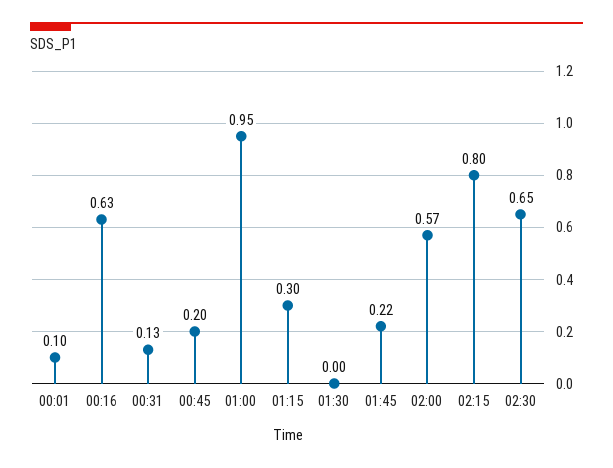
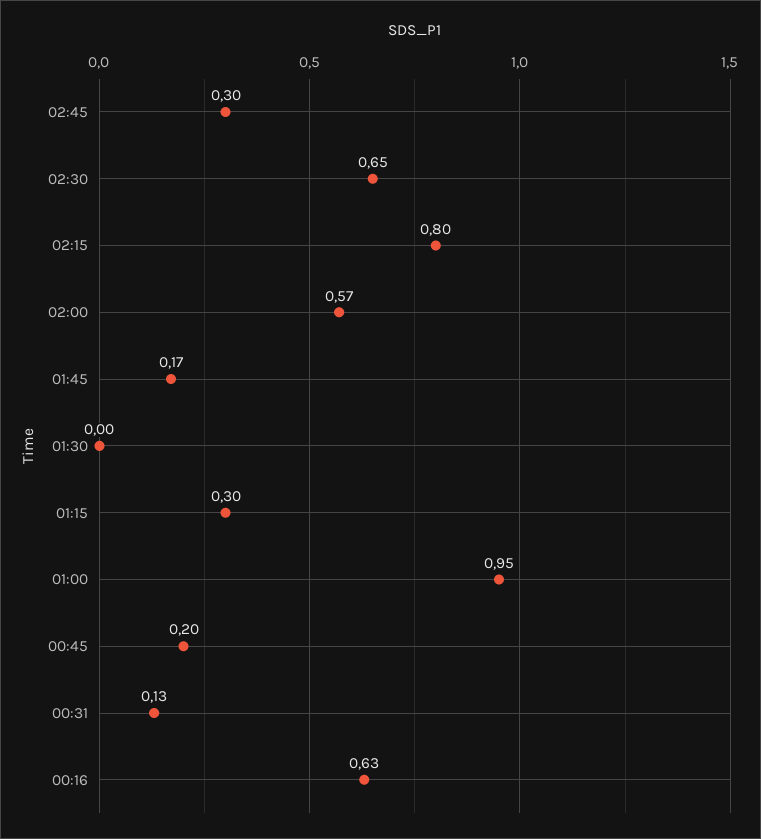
00:01: 0.1 -> none
01:45: 0.22 -> 0.17
02:45: none -> 0.3

